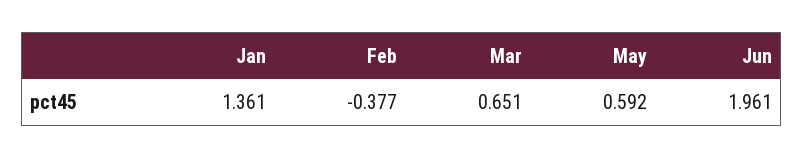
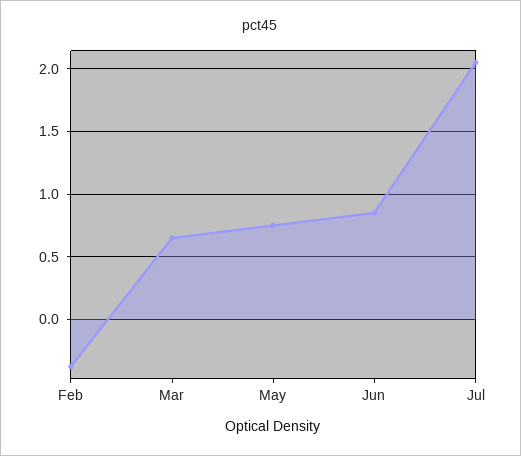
Jan: 1.361 -> none
May: 0.592 -> 0.75
Jun: 1.961 -> 0.85
Jul: none -> 2.05

